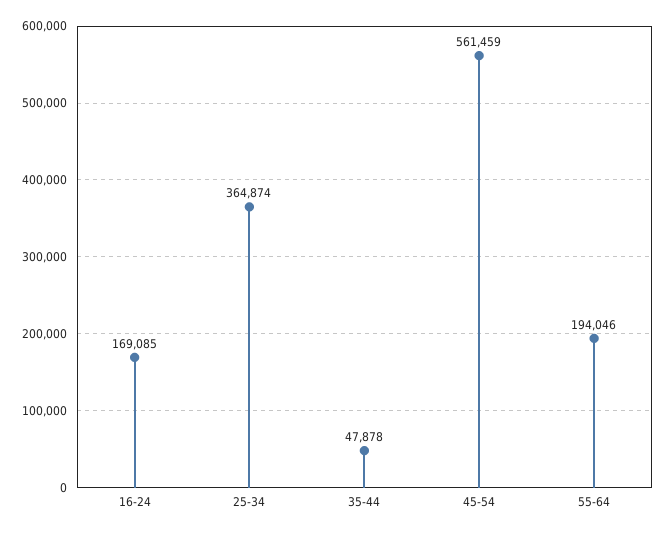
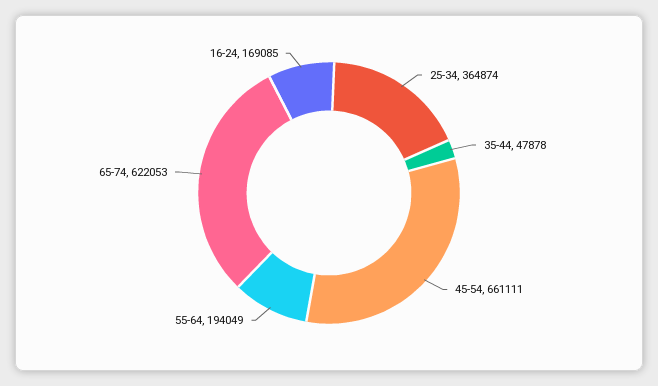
45-54: 561459 -> 661111
55-64: 194046 -> 194049
65-74: none -> 622053

